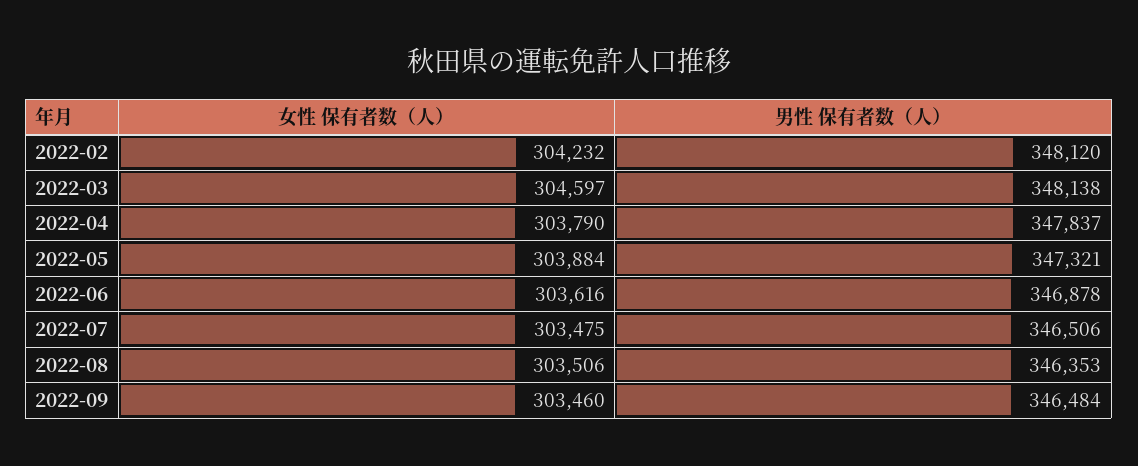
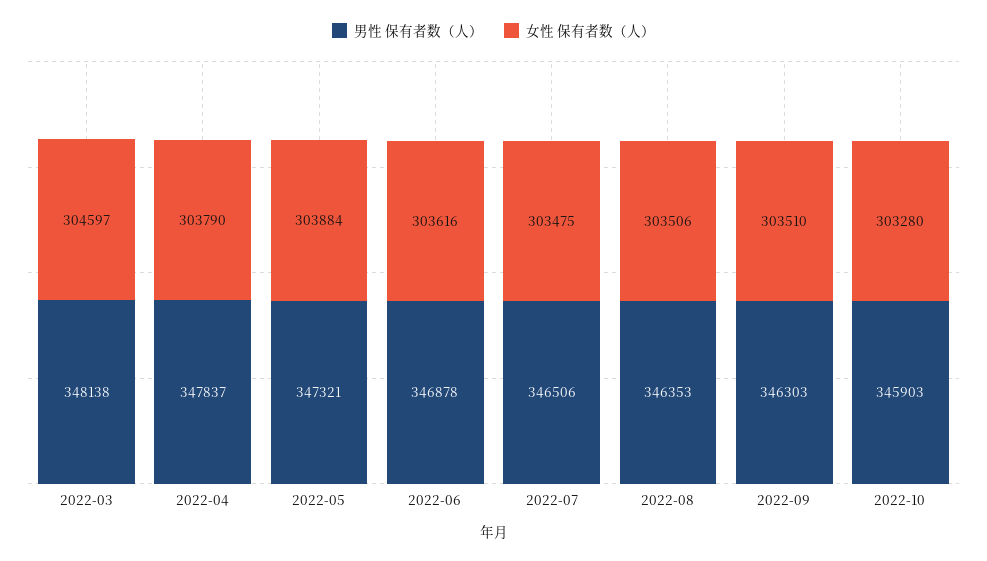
女性 保有者数（人）, 2022-02: 304232 -> none
男性 保有者数（人）, 2022-02: 348120 -> none
女性 保有者数（人）, 2022-09: 303460 -> 303510
男性 保有者数（人）, 2022-09: 346484 -> 346303
男性 保有者数（人）, 2022-10: none -> 345903
女性 保有者数（人）, 2022-10: none -> 303280

